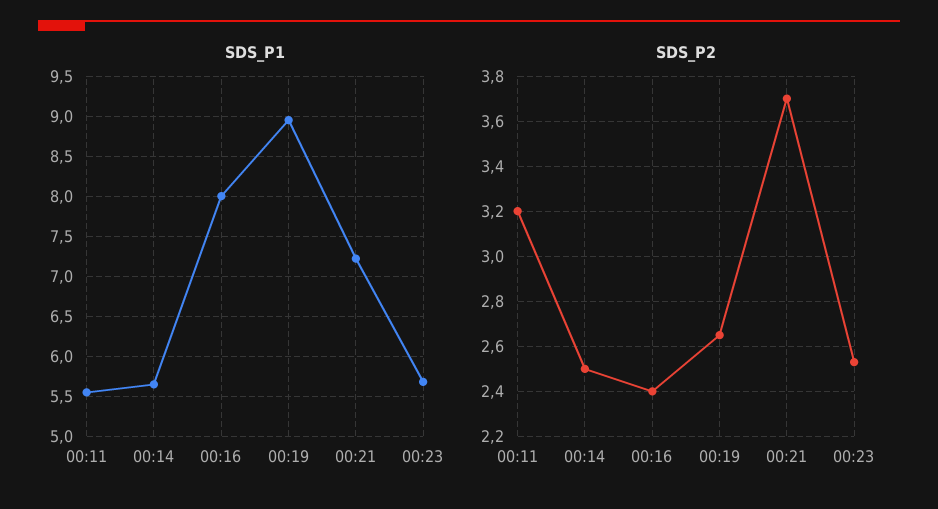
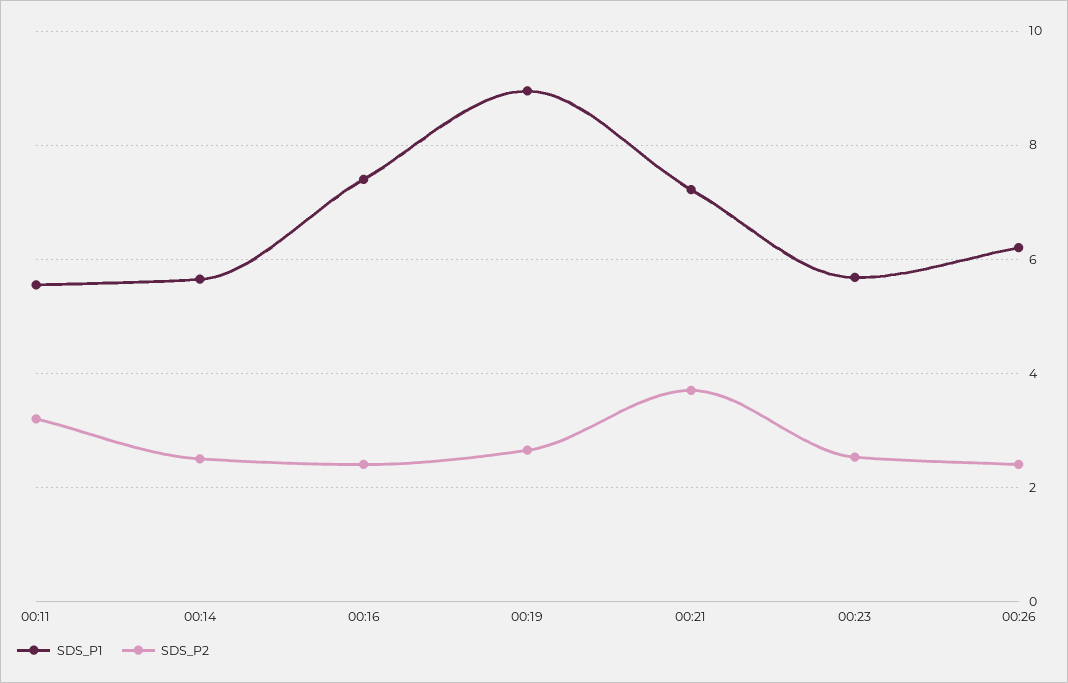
SDS_P1, 00:16: 8 -> 7.4
SDS_P1, 00:26: none -> 6.2
SDS_P2, 00:26: none -> 2.4

